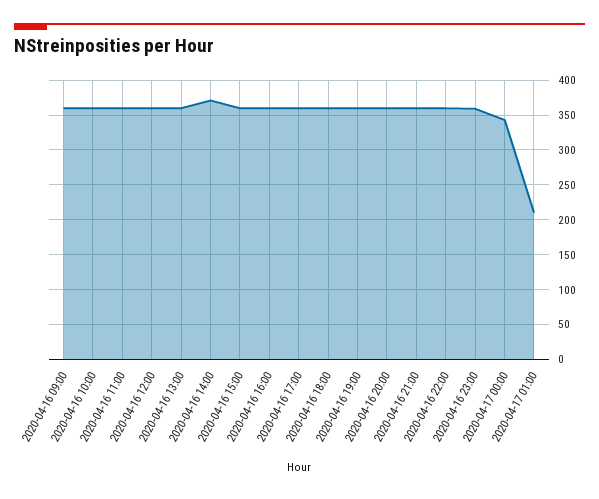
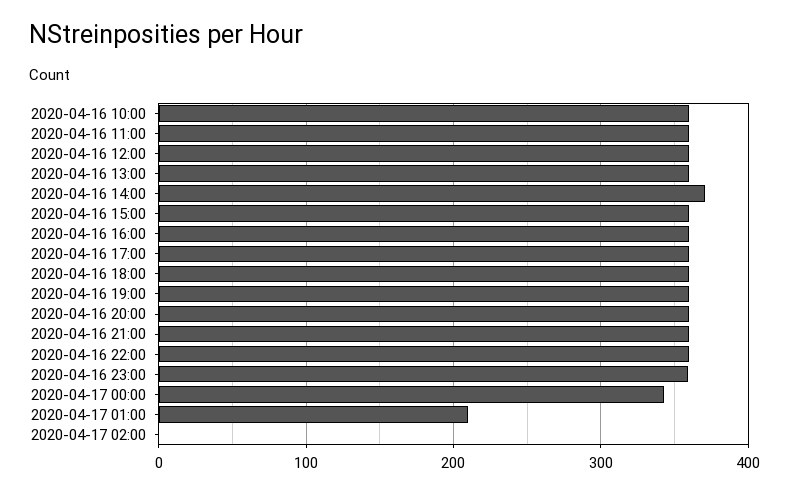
2020-04-16 09:00: 360 -> none
2020-04-17 02:00: none -> 0

